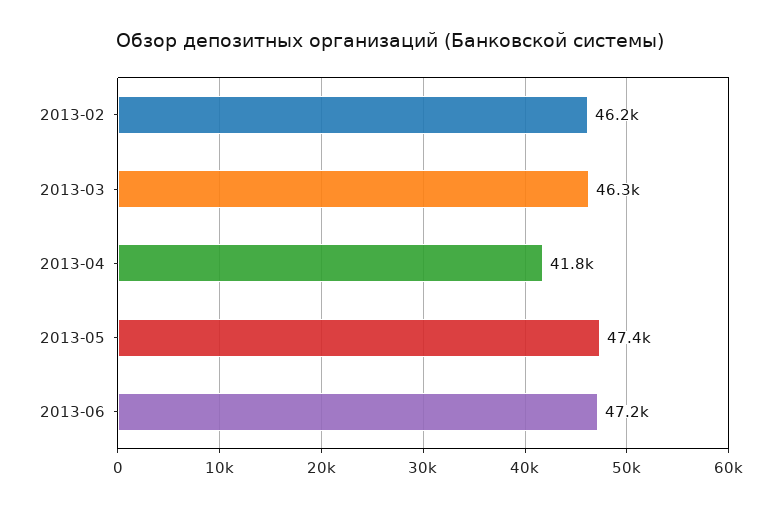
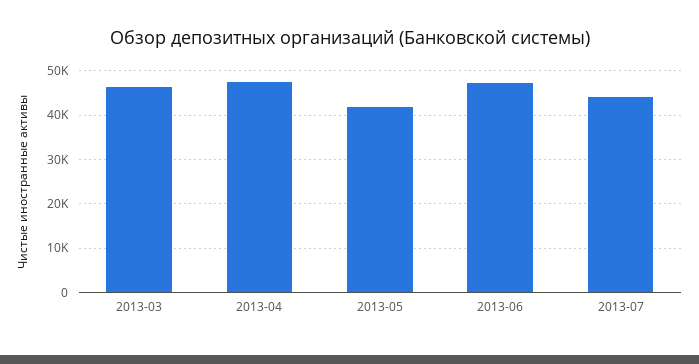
2013-02: 46200 -> none
2013-04: 41800 -> 48000
2013-05: 47400 -> 42000
2013-07: none -> 44000

